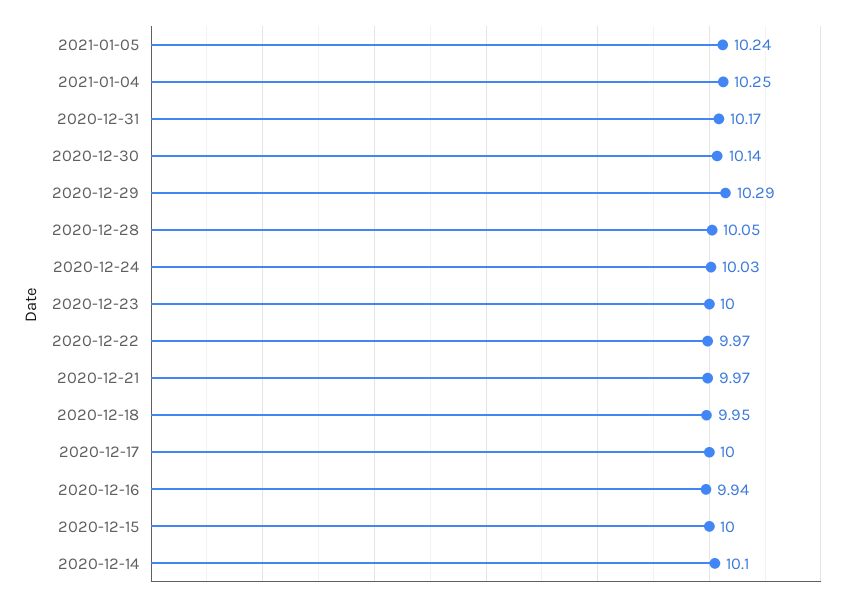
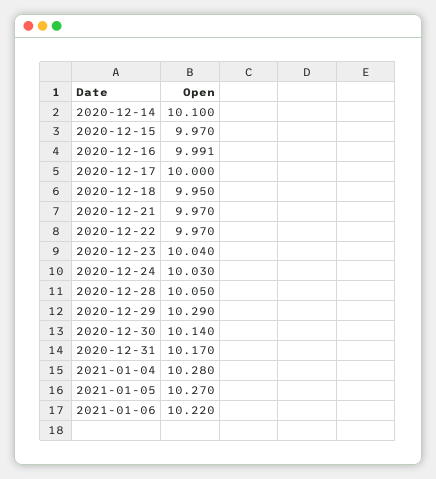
2021-01-05: 10.24 -> 10.27
2021-01-04: 10.25 -> 10.28
2020-12-23: 10 -> 10.04
2020-12-16: 9.94 -> 9.991
2020-12-15: 10 -> 9.97
2021-01-06: none -> 10.22

